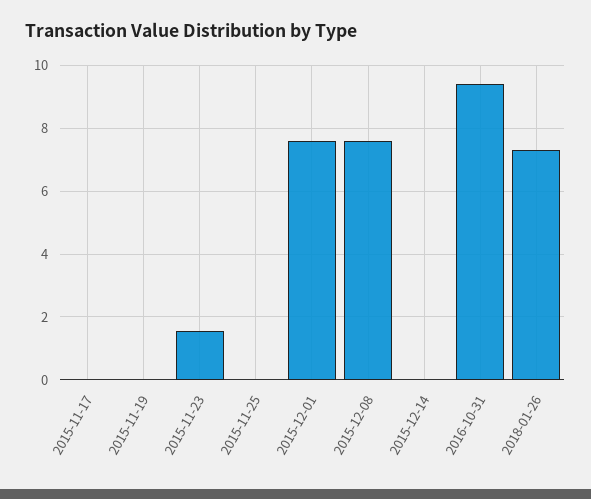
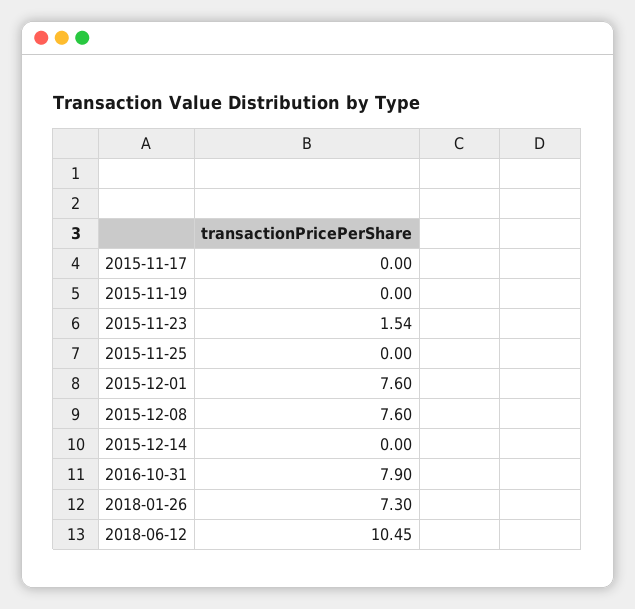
2016-10-31: 9.4 -> 7.9
2018-06-12: none -> 10.45

